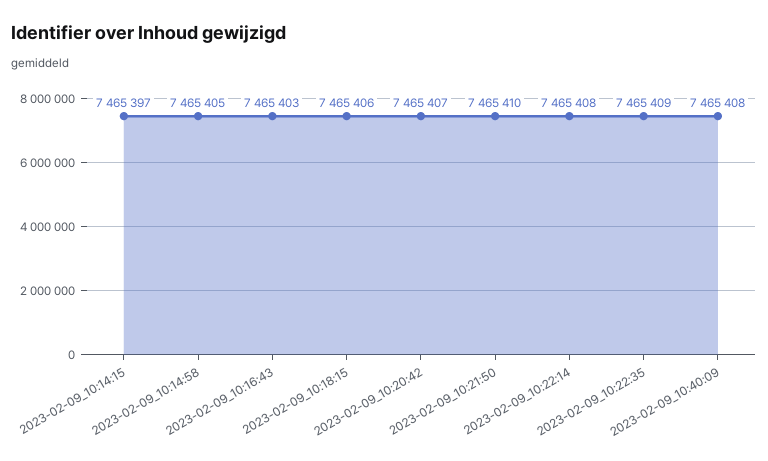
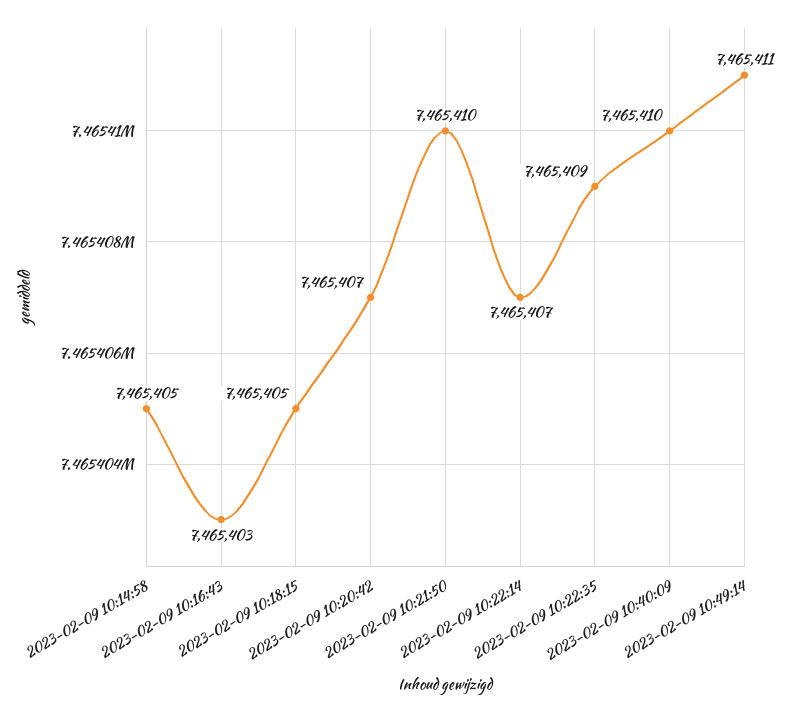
2023-02-09_10:14:15: 7465397 -> none
2023-02-09_10:18:15: 7465406 -> 7465405
2023-02-09_10:22:14: 7465408 -> 7465407
2023-02-09_10:40:09: 7465408 -> 7465410
2023-02-09 10:49:14: none -> 7465411

